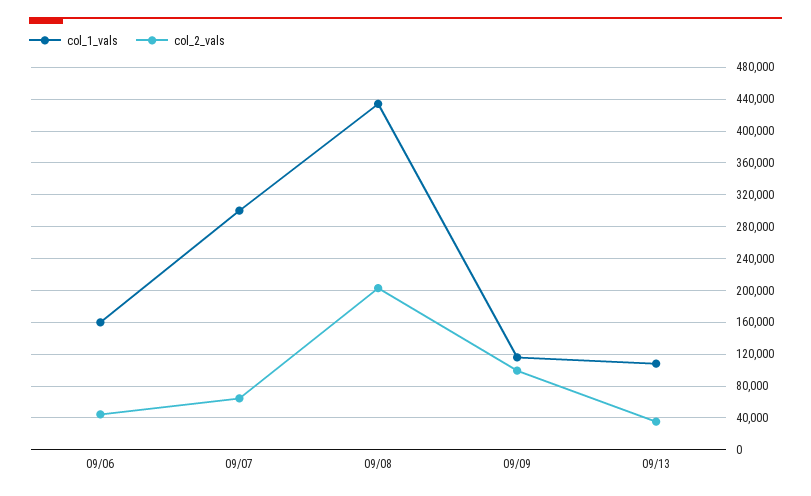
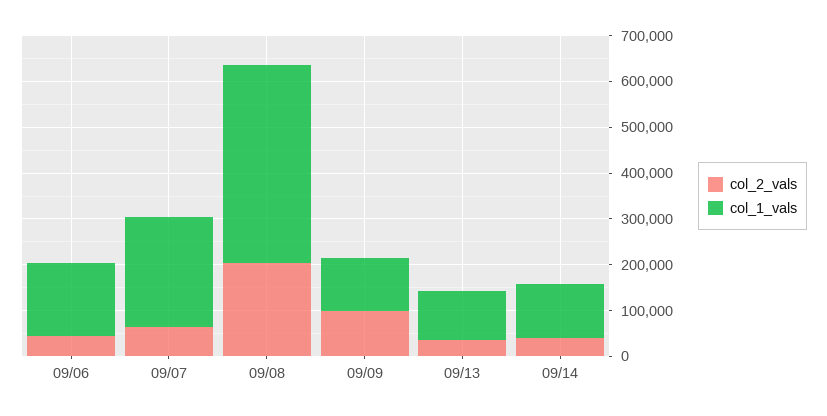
col_1_vals, 09/07: 300000 -> 240000
col_2_vals, 09/14: none -> 40000
col_1_vals, 09/14: none -> 120000

